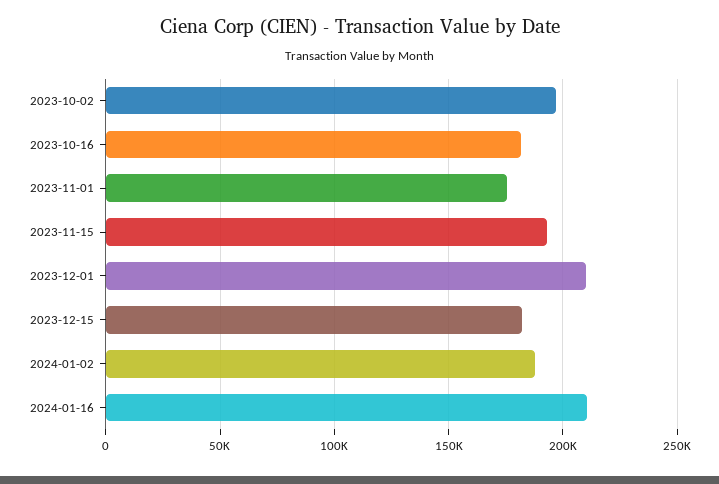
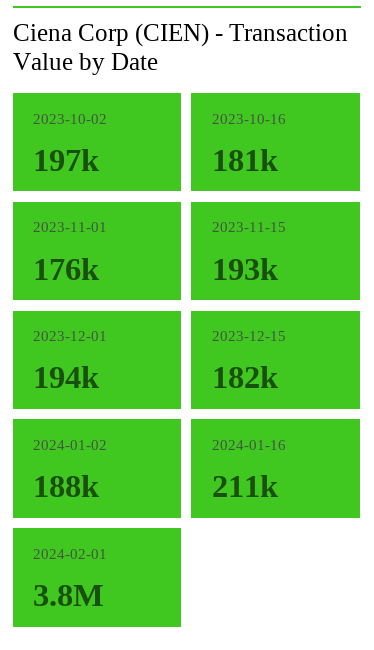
2023-12-01: 210000 -> 194000
2024-02-01: none -> 3800000

